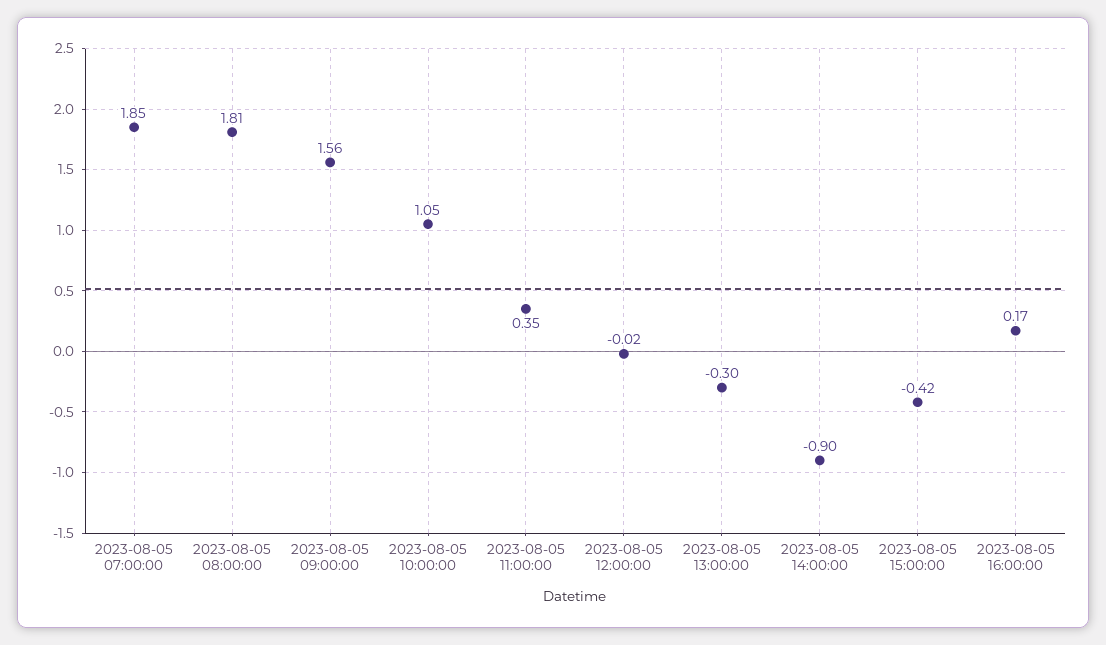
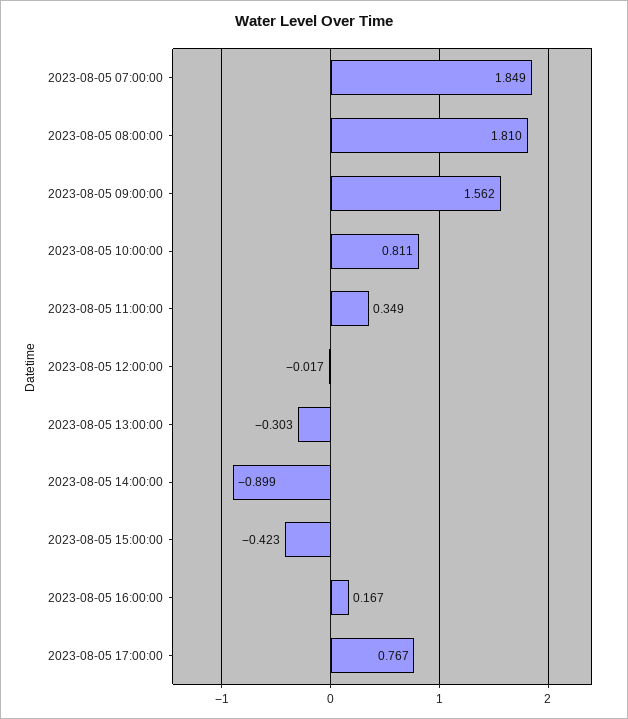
2023-08-05 10:00:00: 1.05 -> 0.811
2023-08-05 17:00:00: none -> 0.767

